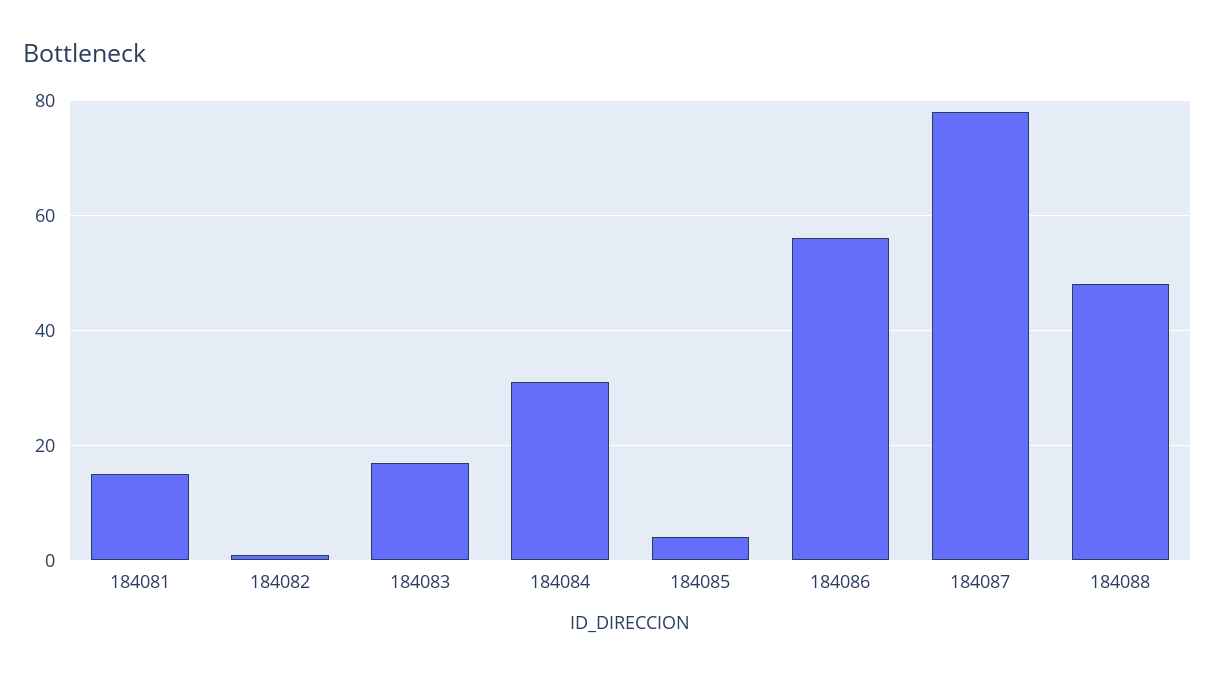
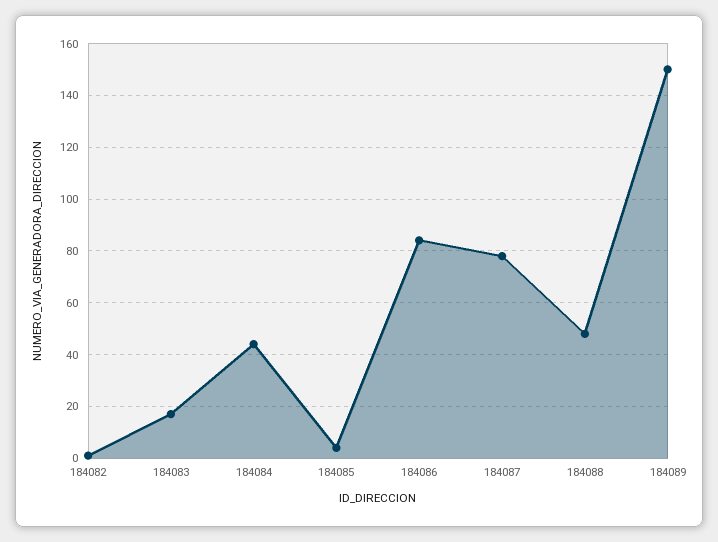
184081: 15 -> none
184084: 30 -> 45
184086: 55 -> 85
184089: none -> 150

